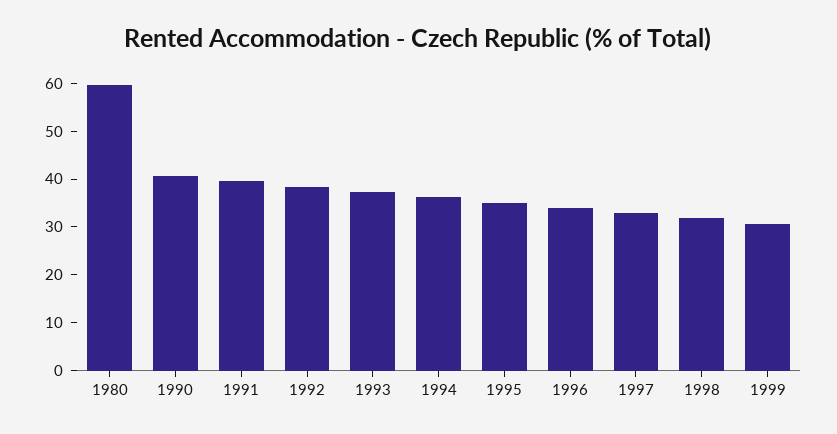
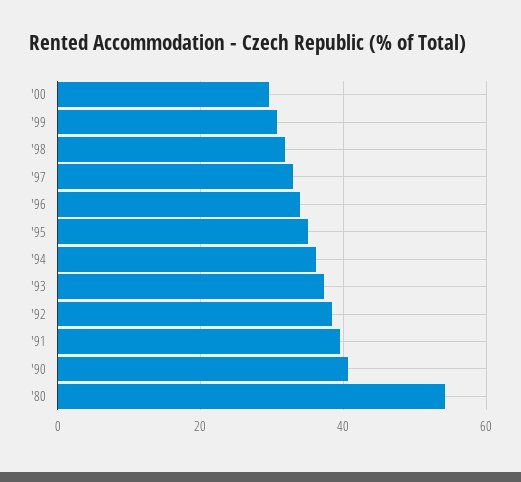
1980: 60 -> 54
'00: none -> 30

